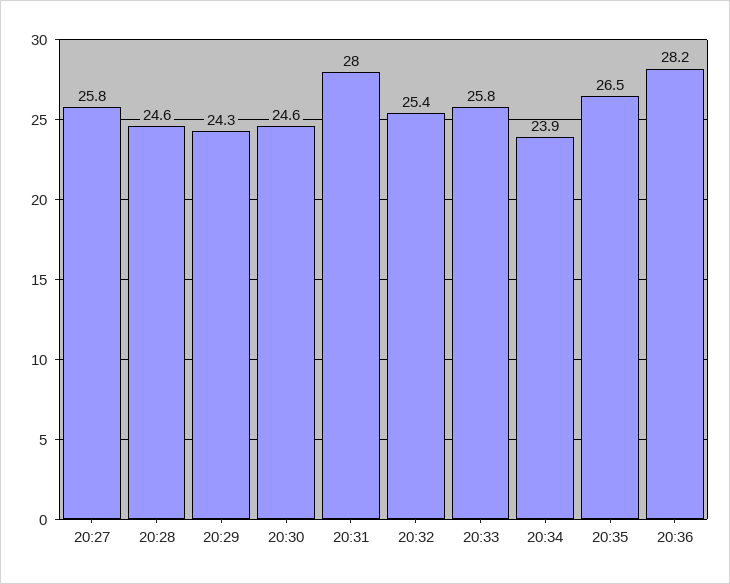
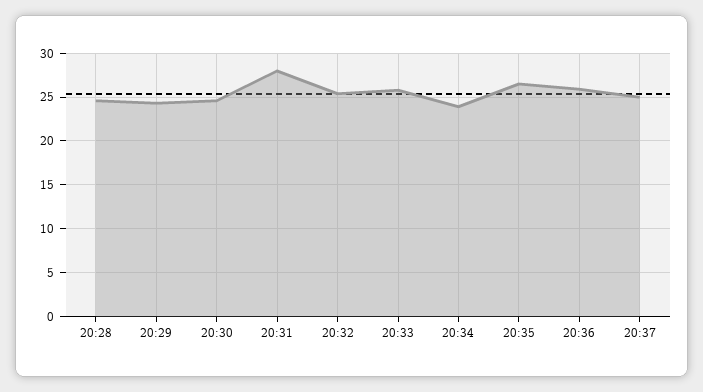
20:27: 25.8 -> none
20:36: 28.2 -> 26
20:37: none -> 25

